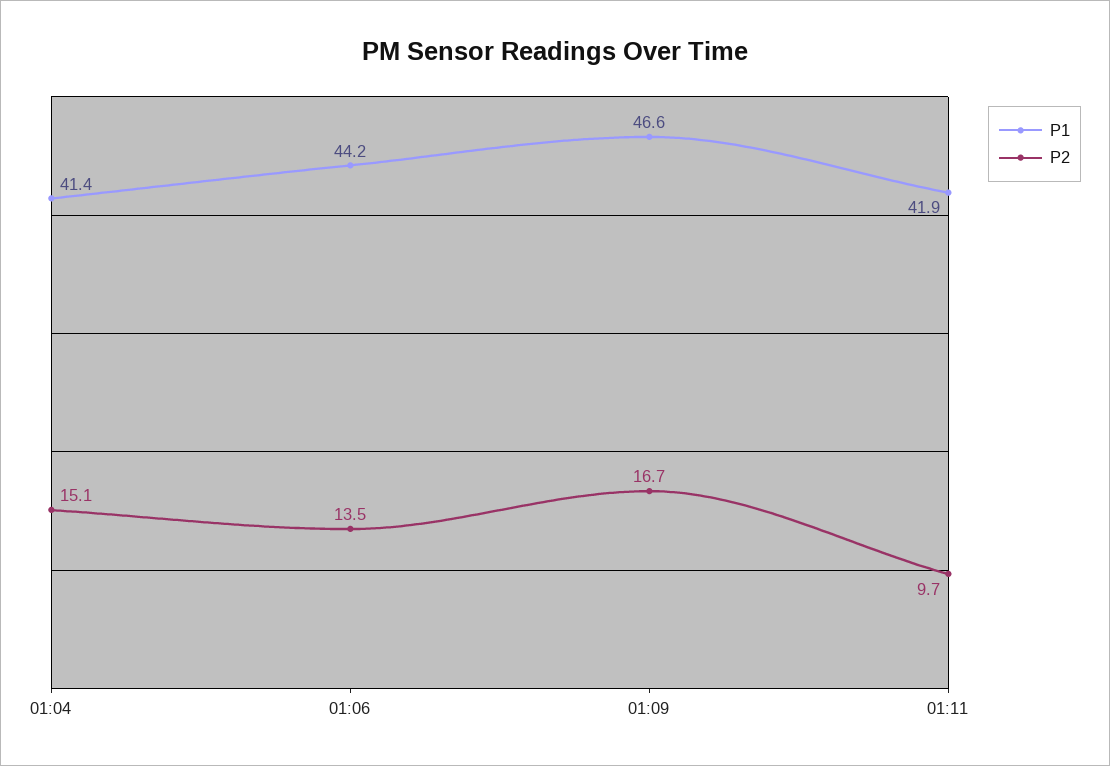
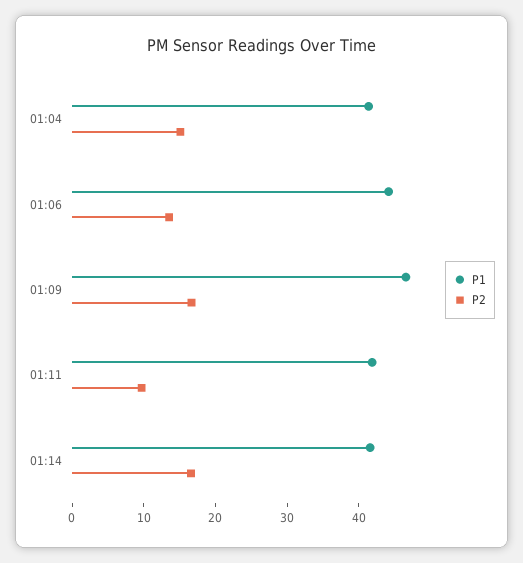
P1, 01:14: none -> 42
P2, 01:14: none -> 16

